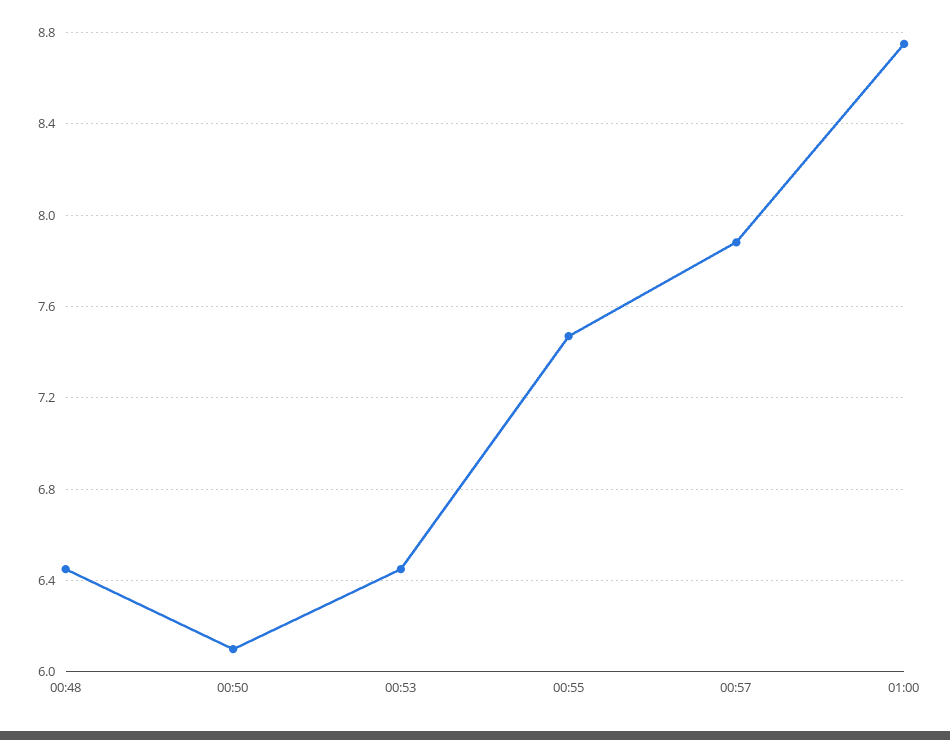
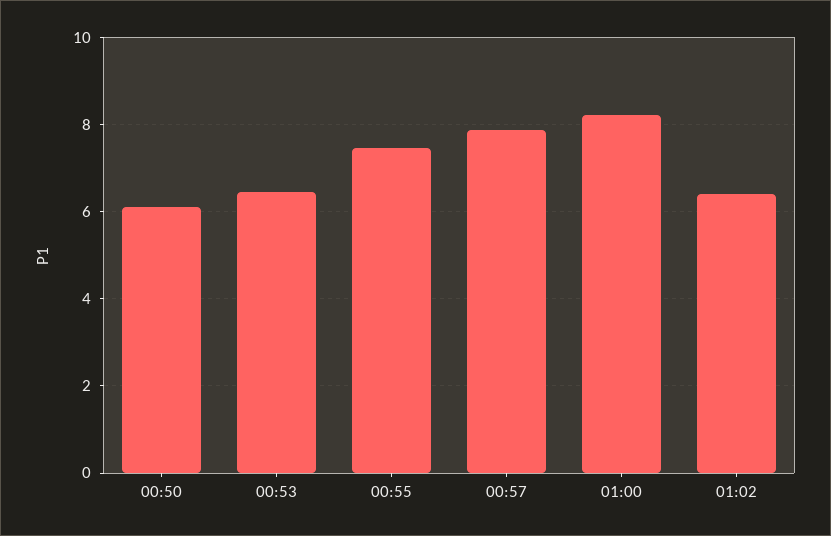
00:48: 6.45 -> none
01:00: 8.75 -> 8.2
01:02: none -> 6.4

